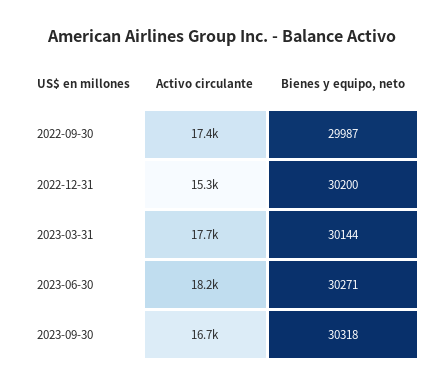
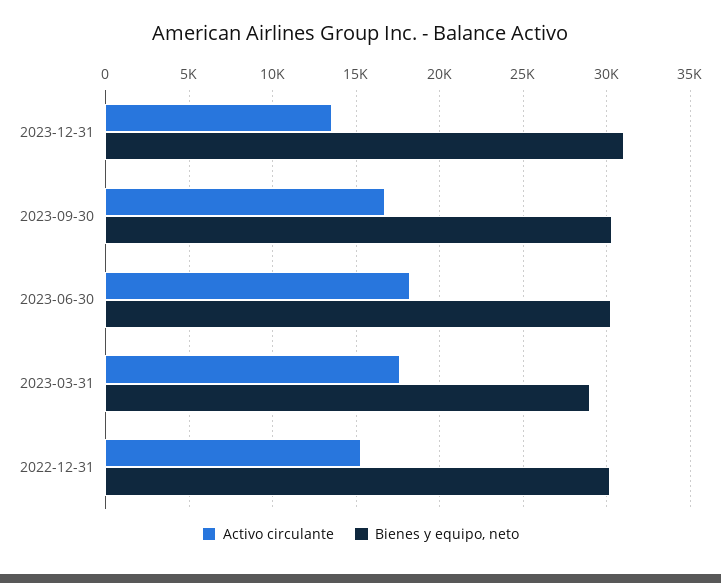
Activo circulante, 2022-09-30: 17400 -> none
Bienes y equipo, neto, 2022-09-30: 29987 -> none
Bienes y equipo, neto, 2023-03-31: 30144 -> 29000
Activo circulante, 2023-12-31: none -> 13500
Bienes y equipo, neto, 2023-12-31: none -> 31000

